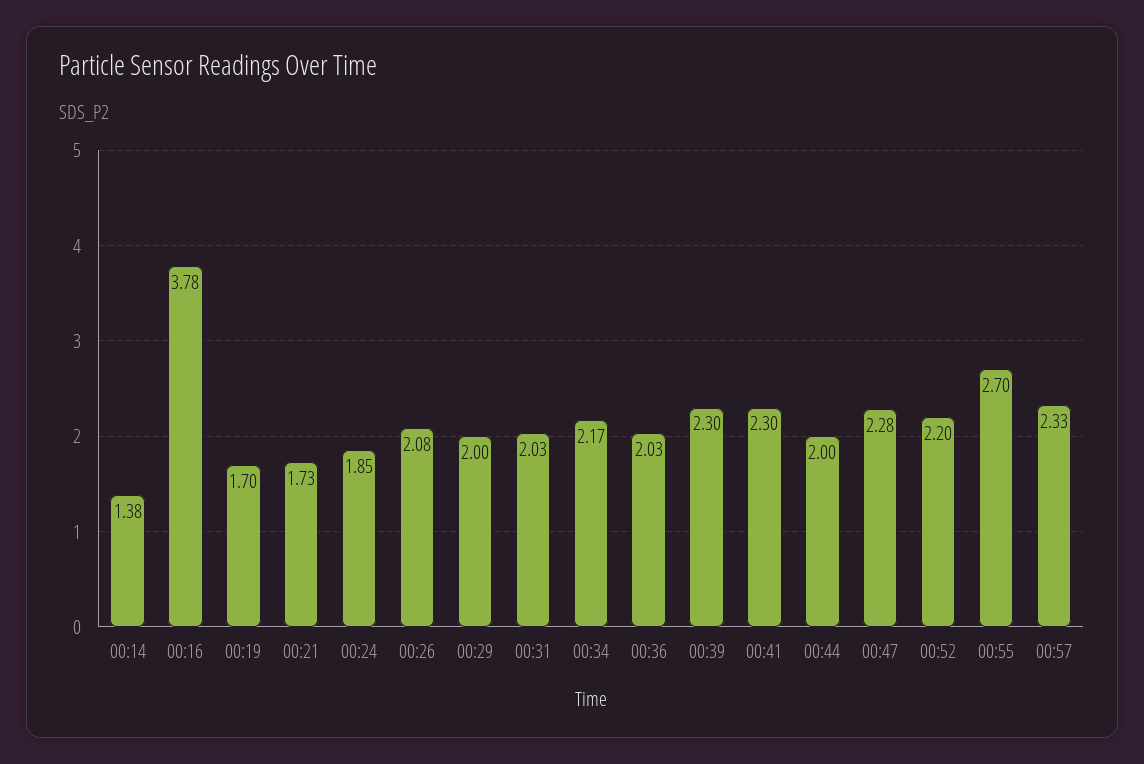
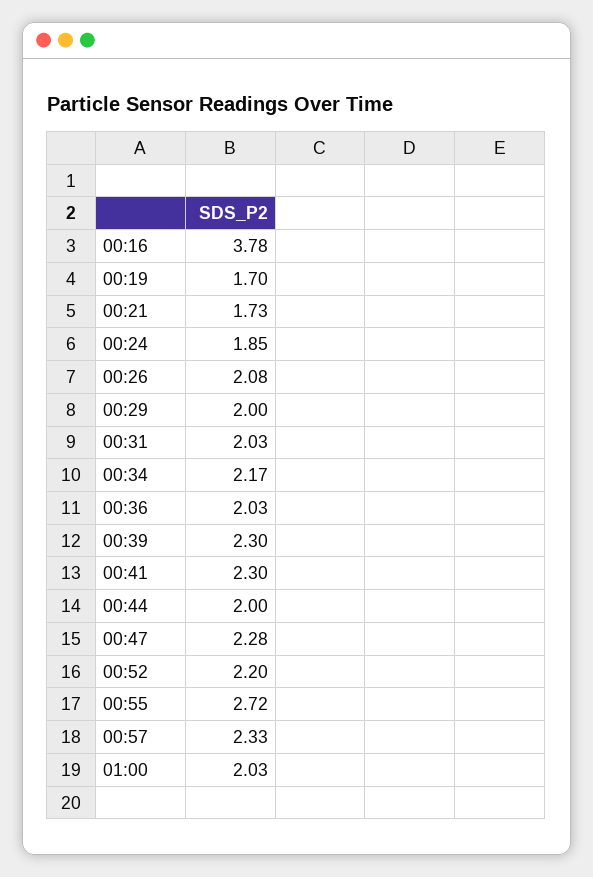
00:14: 1.38 -> none
00:55: 2.7 -> 2.72
01:00: none -> 2.03

